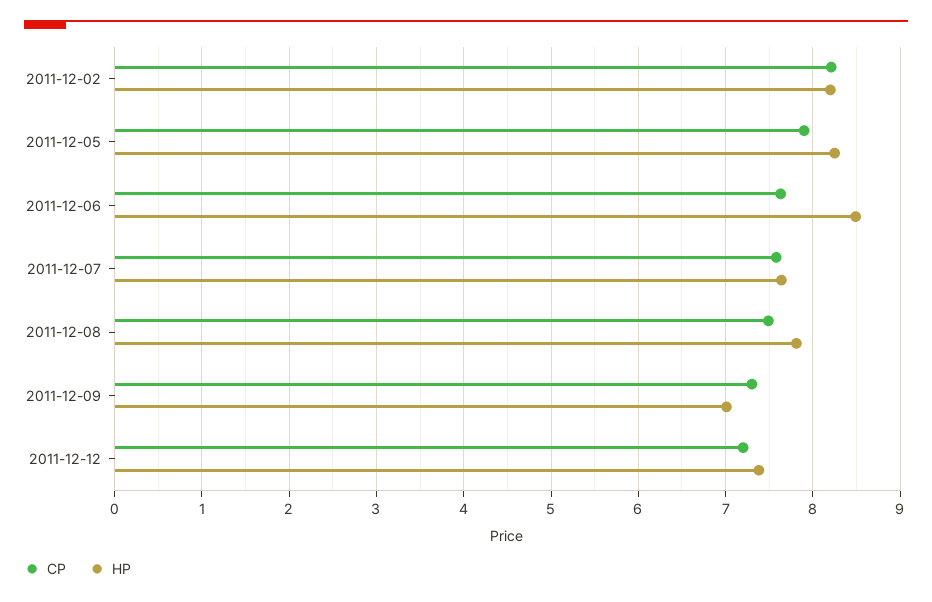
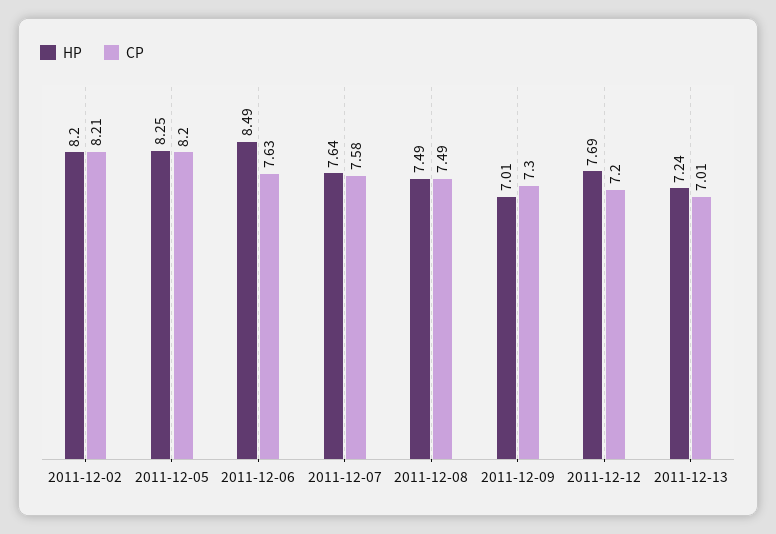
CP, 2011-12-05: 7.9 -> 8.2
HP, 2011-12-08: 7.8 -> 7.49
HP, 2011-12-12: 7.4 -> 7.69
HP, 2011-12-13: none -> 7.24
CP, 2011-12-13: none -> 7.01

